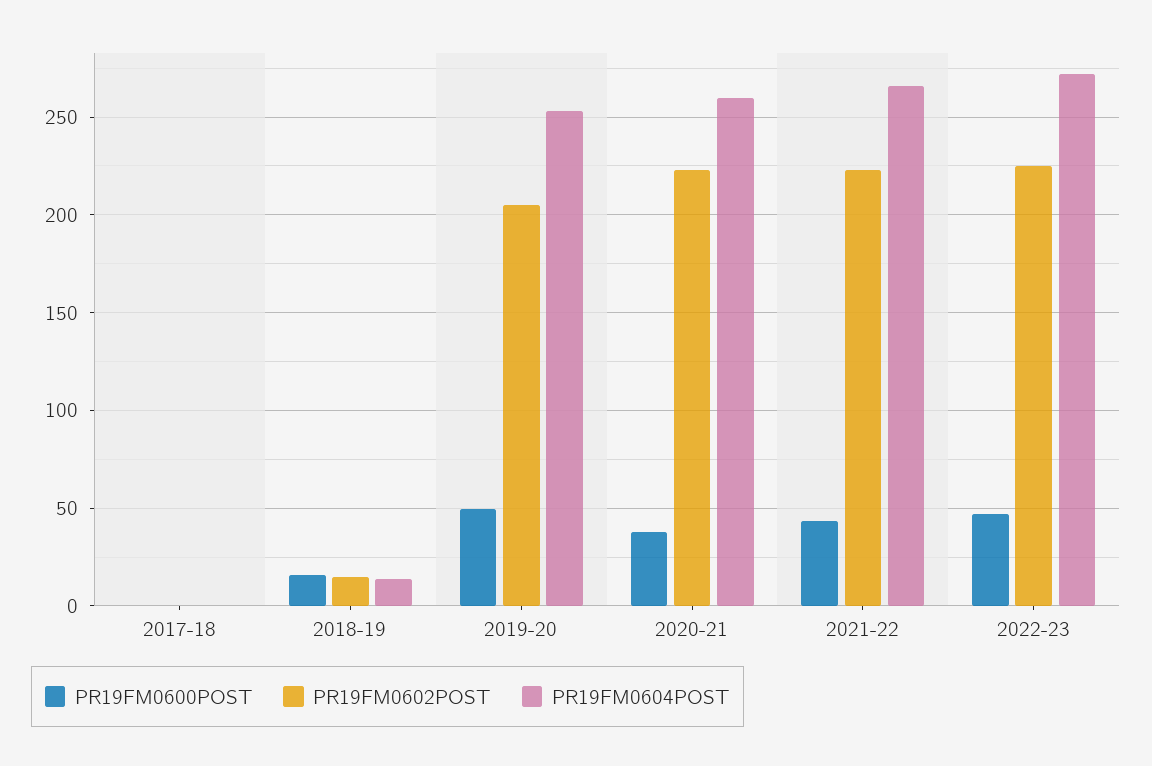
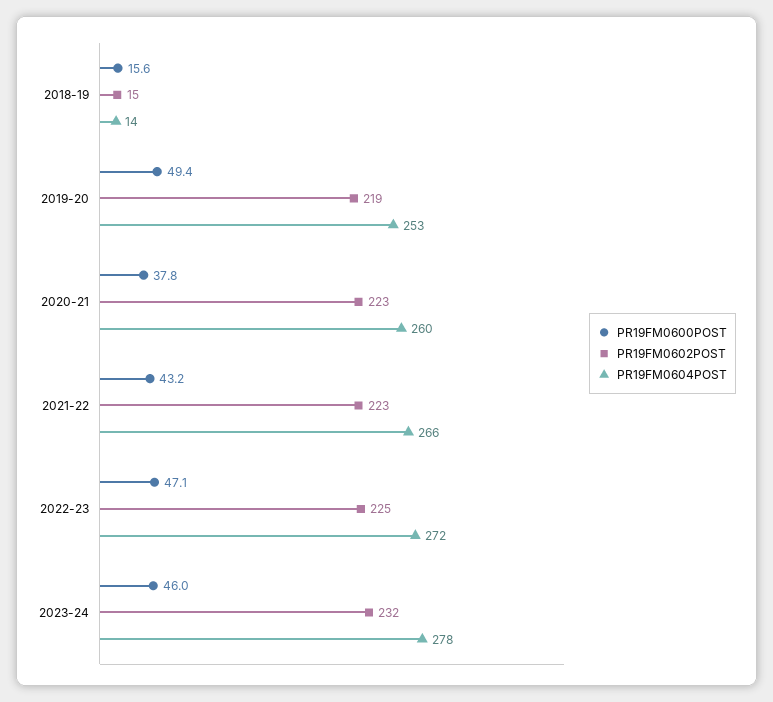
PR19FM0600POST, 2017-18: 0 -> none
PR19FM0602POST, 2017-18: 0 -> none
PR19FM0604POST, 2017-18: 0 -> none
PR19FM0602POST, 2019-20: 205 -> 219
PR19FM0600POST, 2023-24: none -> 46
PR19FM0602POST, 2023-24: none -> 232
PR19FM0604POST, 2023-24: none -> 278

